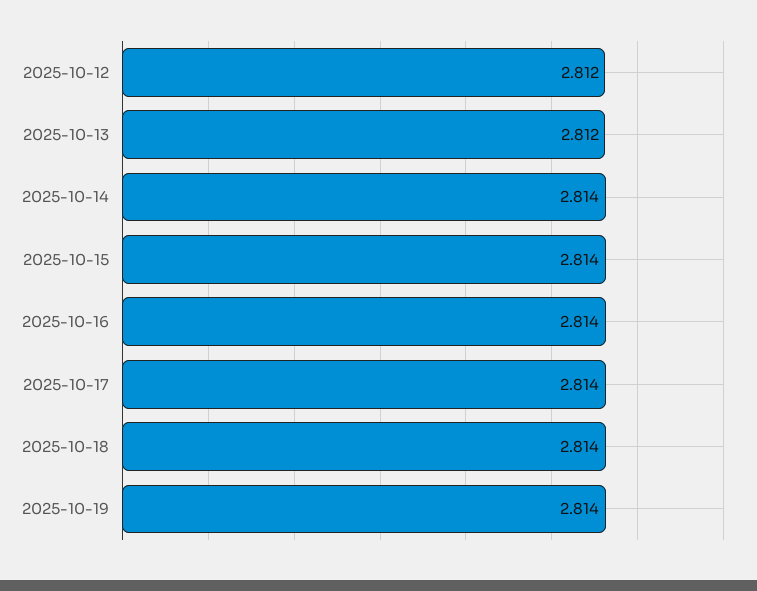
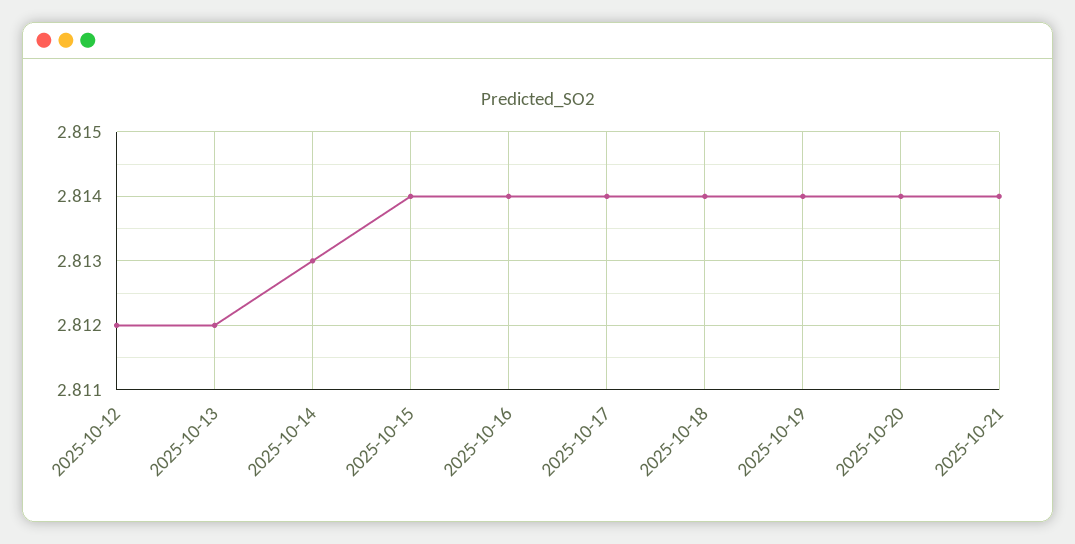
2025-10-14: 2.814 -> 2.813
2025-10-20: none -> 2.814
2025-10-21: none -> 2.814

